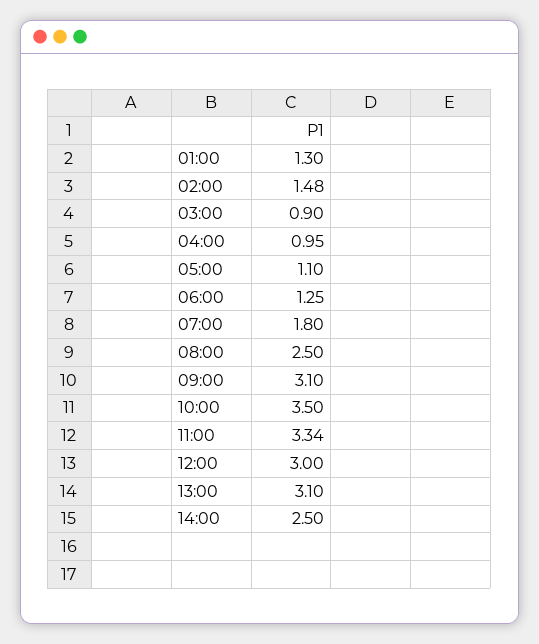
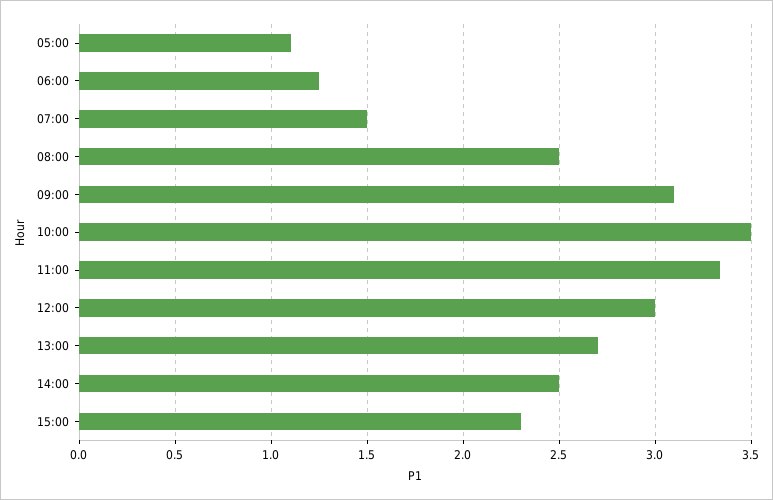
01:00: 1.3 -> none
02:00: 1.48 -> none
03:00: 0.9 -> none
04:00: 0.95 -> none
07:00: 1.8 -> 1.5
13:00: 3.1 -> 2.7
15:00: none -> 2.3

